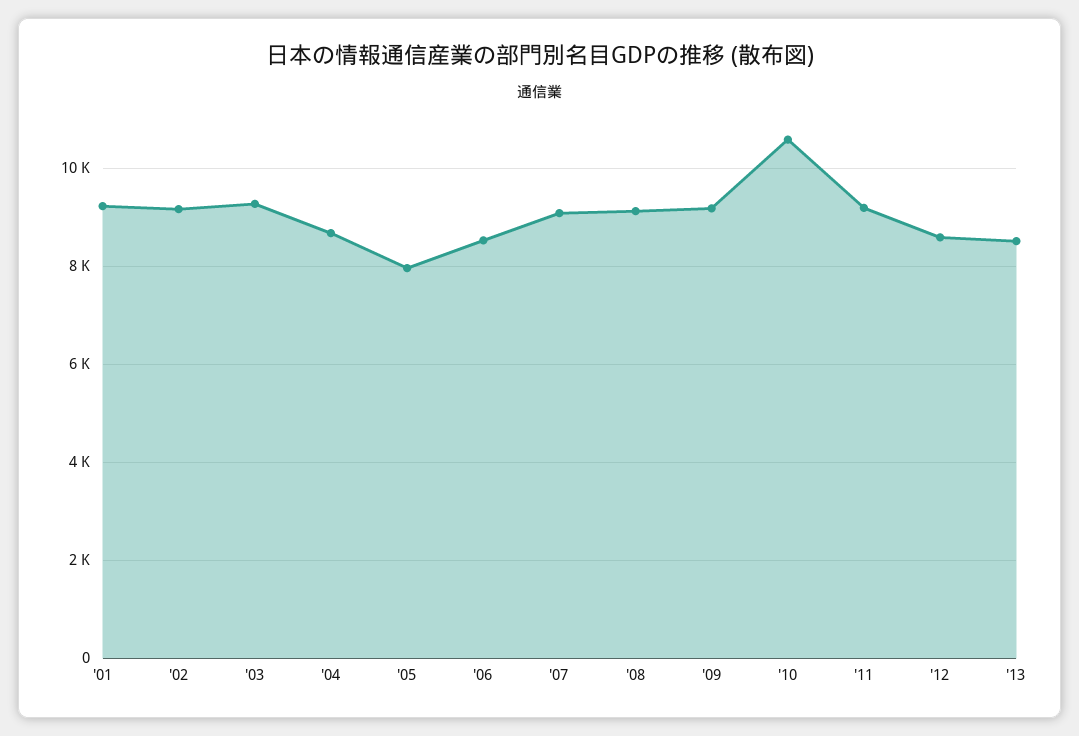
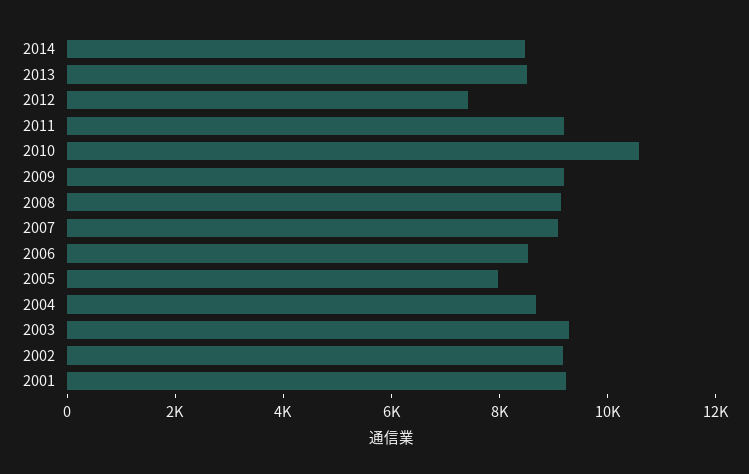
'12: 8600 -> 7500
2014: none -> 8500

